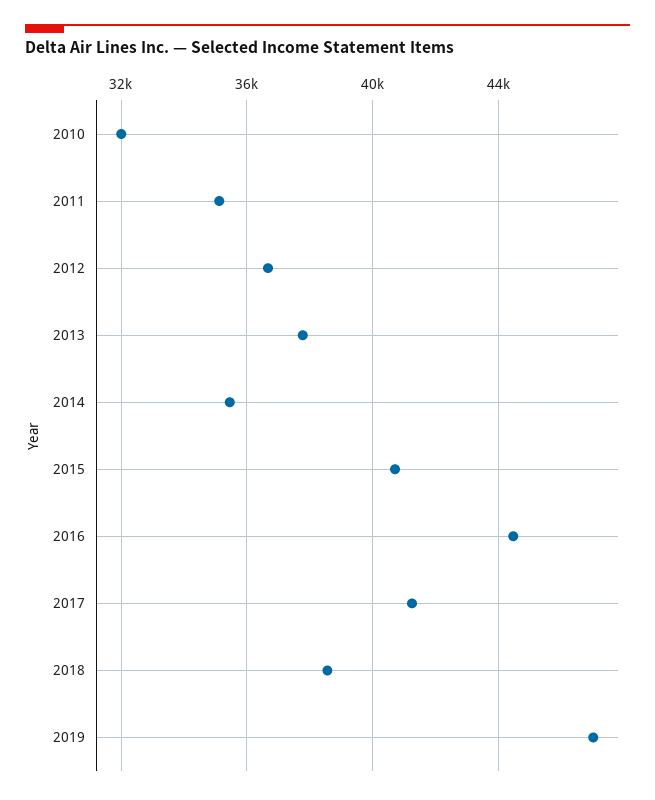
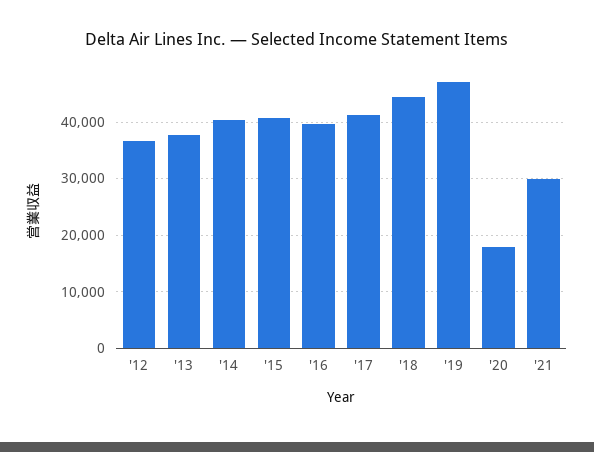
2010: 32000 -> none
2011: 35000 -> none
2014: 35500 -> 40000
2016: 44500 -> 40000
2018: 38500 -> 44000
'20: none -> 18000
'21: none -> 30000

